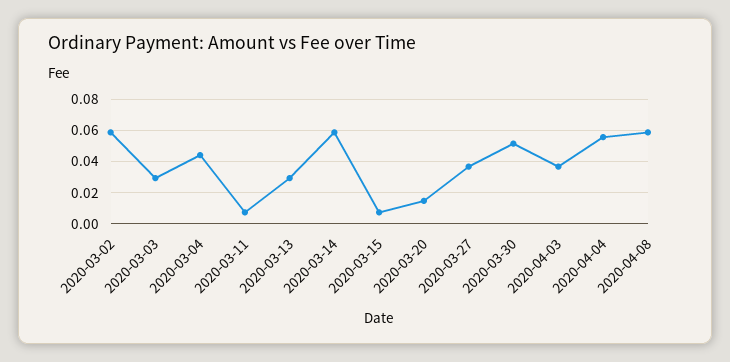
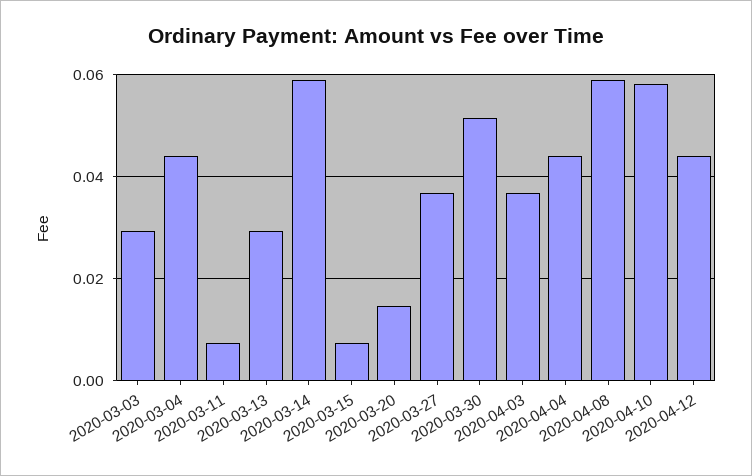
2020-03-02: 0.06 -> none
2020-04-04: 0.055 -> 0.044
2020-04-10: none -> 0.058
2020-04-12: none -> 0.044

